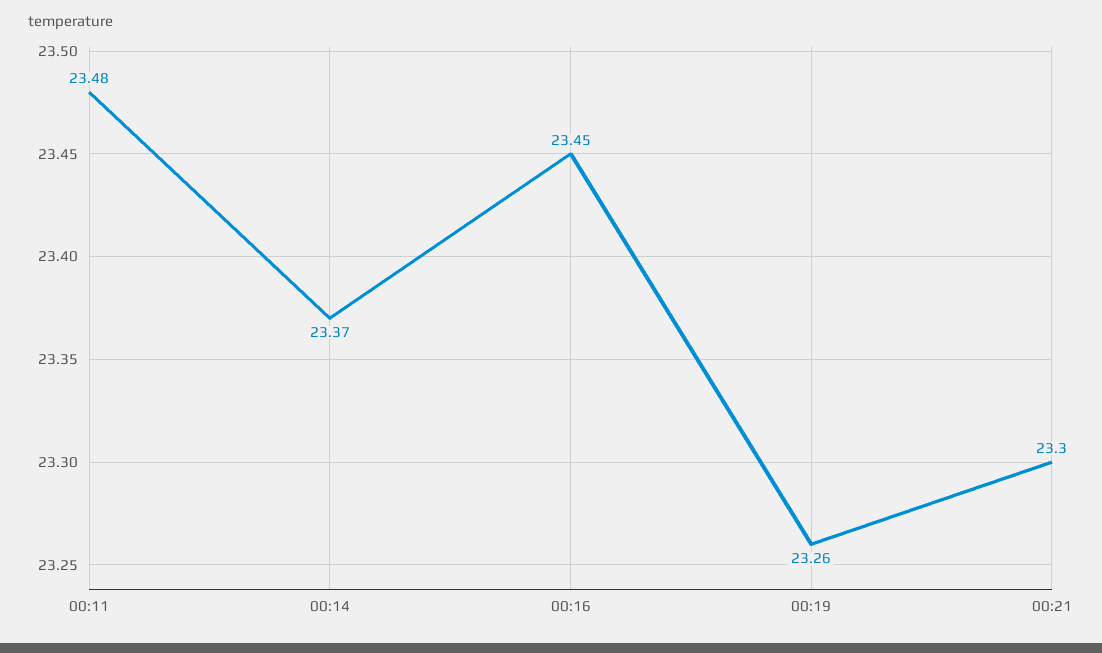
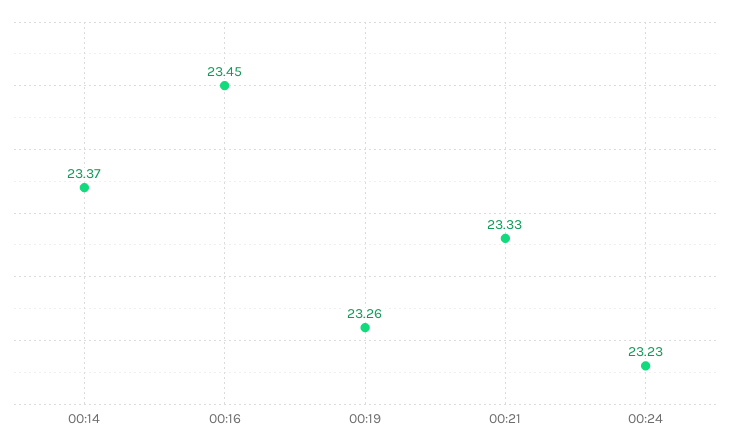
00:11: 23.48 -> none
00:21: 23.3 -> 23.33
00:24: none -> 23.23

